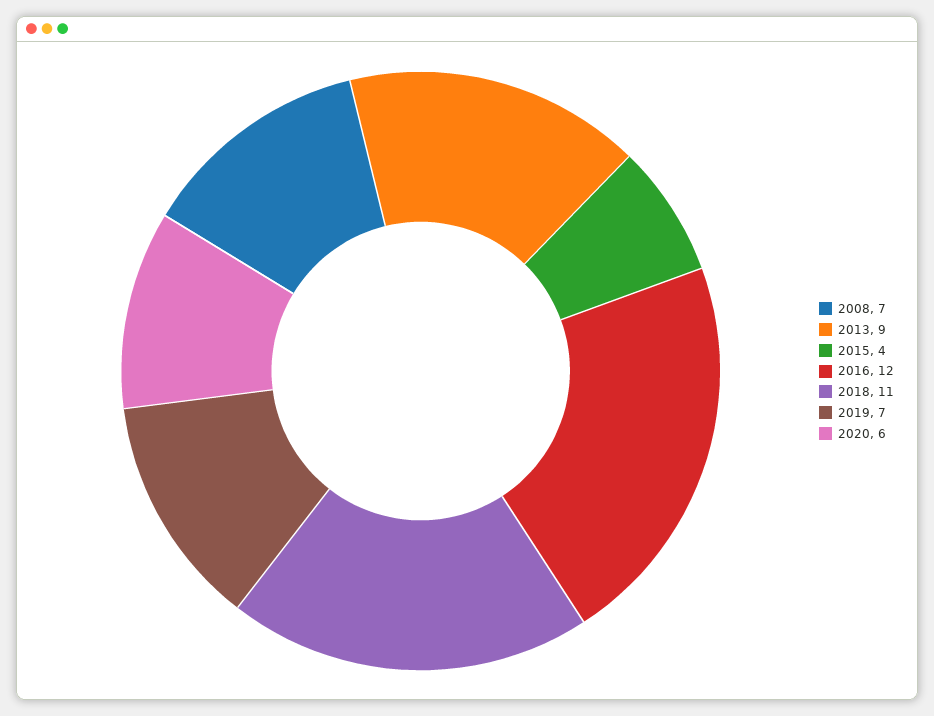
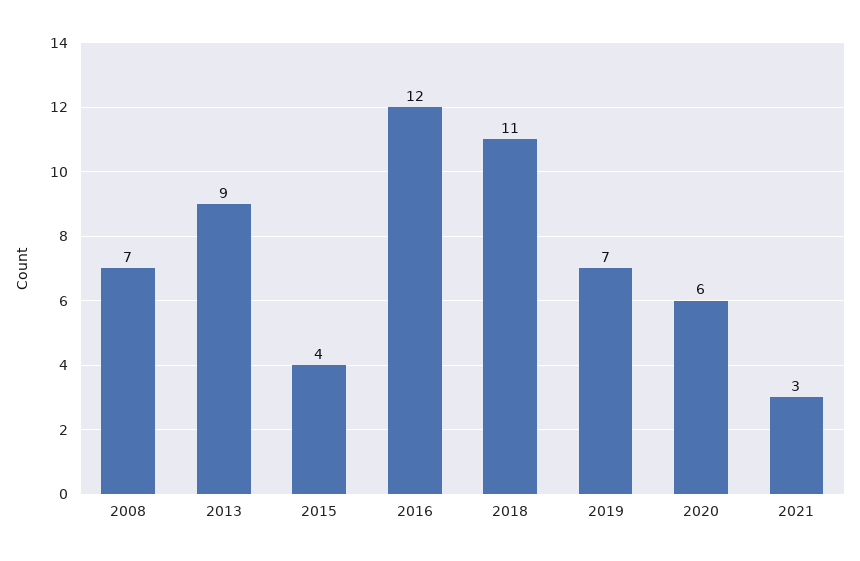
2021: none -> 3

